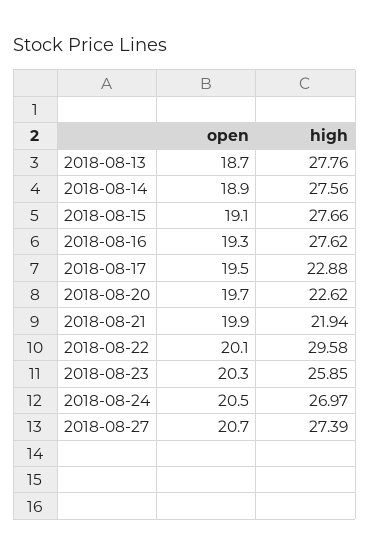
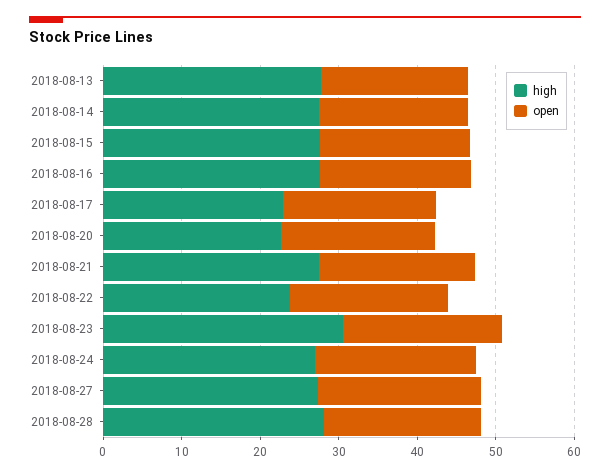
high, 2018-08-21: 21.94 -> 28
high, 2018-08-22: 29.58 -> 24
high, 2018-08-23: 25.85 -> 30
high, 2018-08-28: none -> 28
open, 2018-08-28: none -> 20

